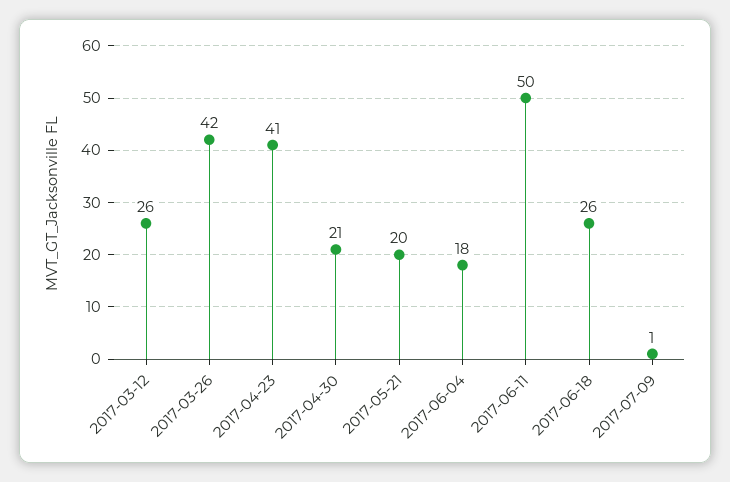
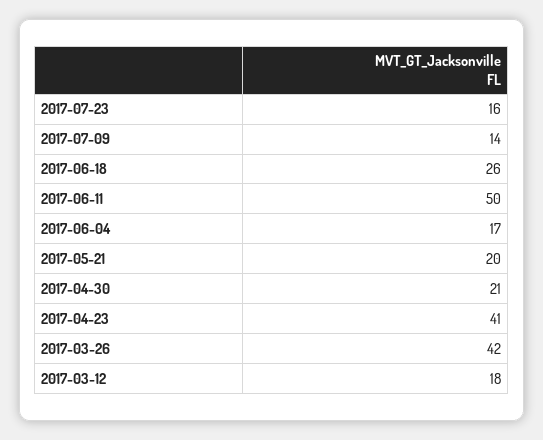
2017-03-12: 26 -> 18
2017-06-04: 18 -> 17
2017-07-09: 1 -> 14
2017-07-23: none -> 16

